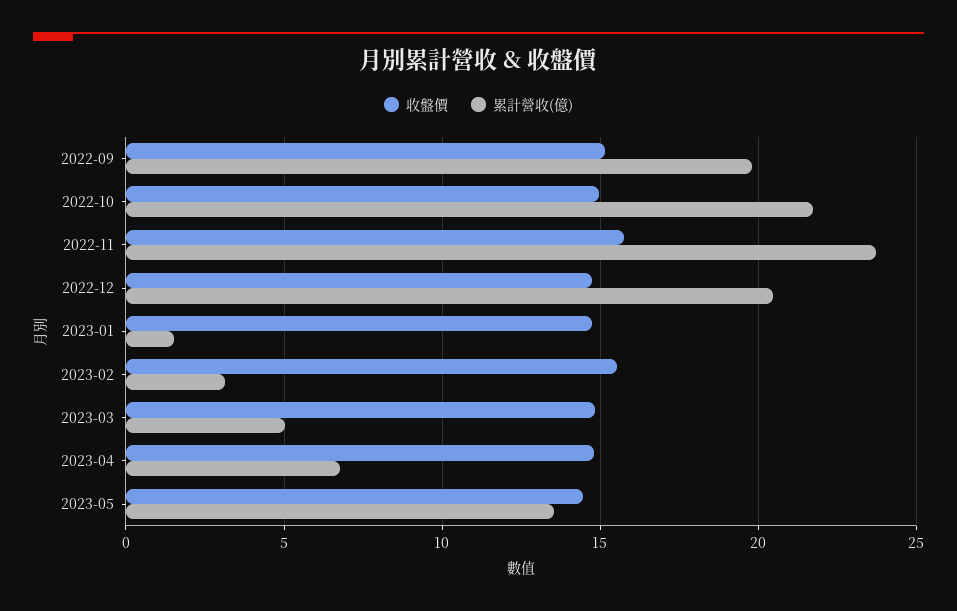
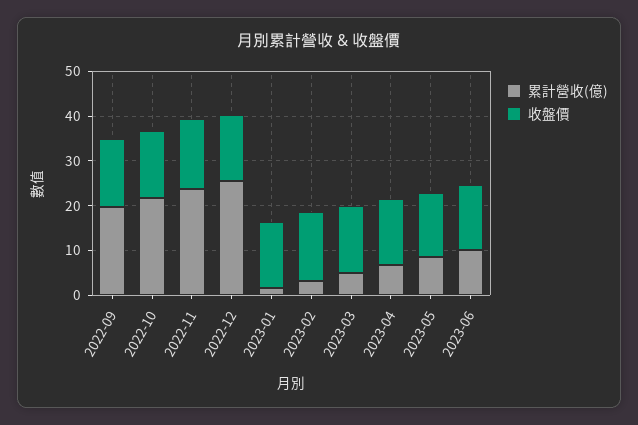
累計營收(億), 2022-12: 20.5 -> 26
累計營收(億), 2023-05: 13.5 -> 8
累計營收(億), 2023-06: none -> 10
收盤價, 2023-06: none -> 14

